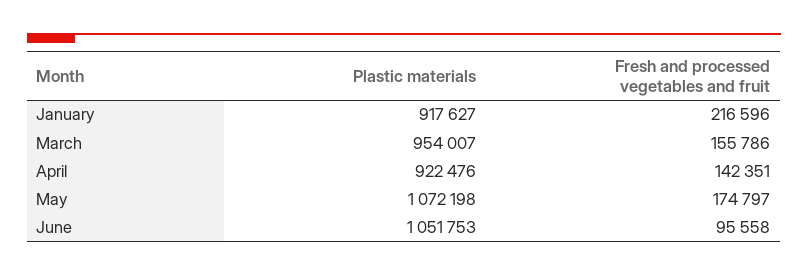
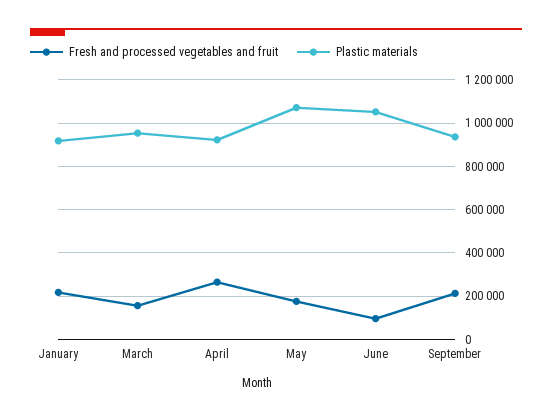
Fresh and processed vegetables and fruit, April: 142351 -> 250000
Fresh and processed vegetables and fruit, September: none -> 200000
Plastic materials, September: none -> 950000

